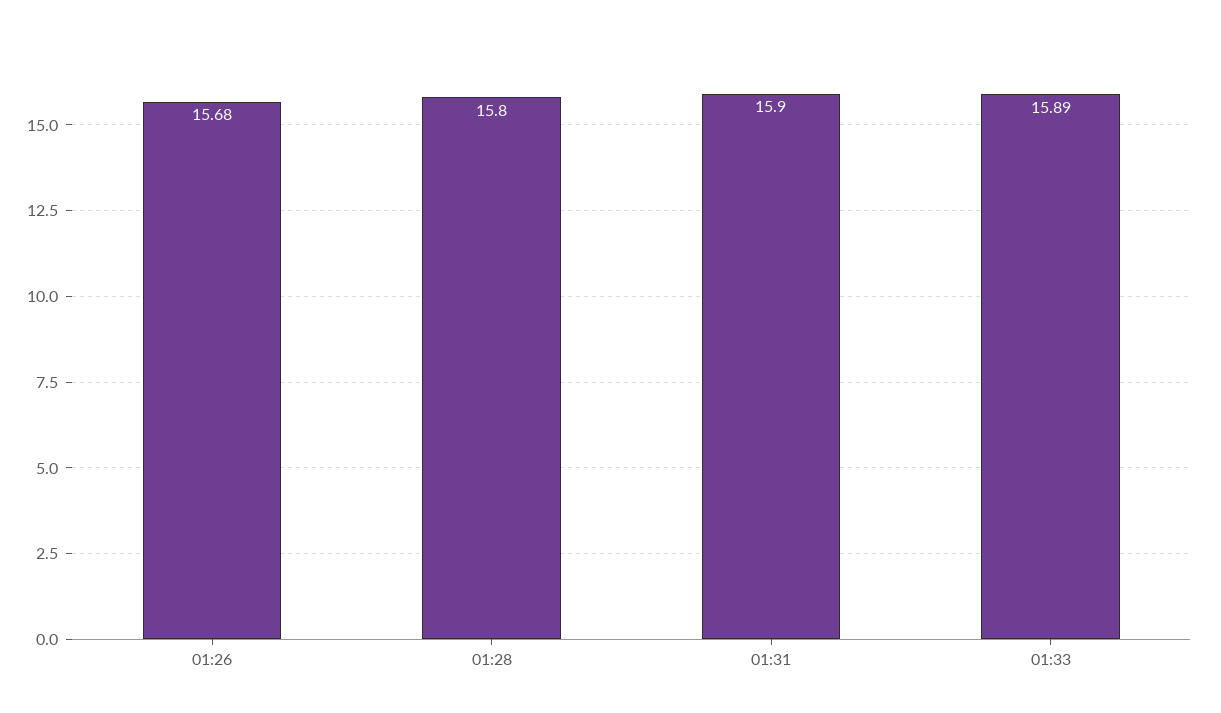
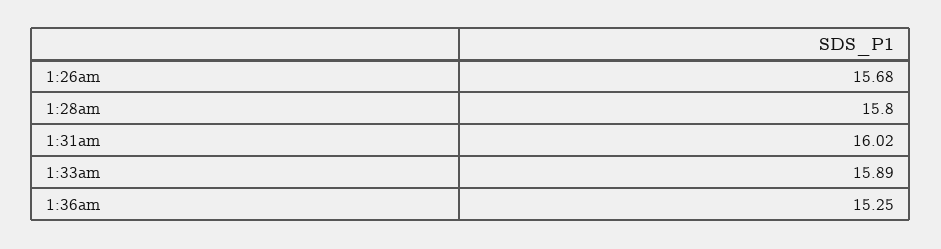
01:31: 15.9 -> 16.02
1:36am: none -> 15.25

